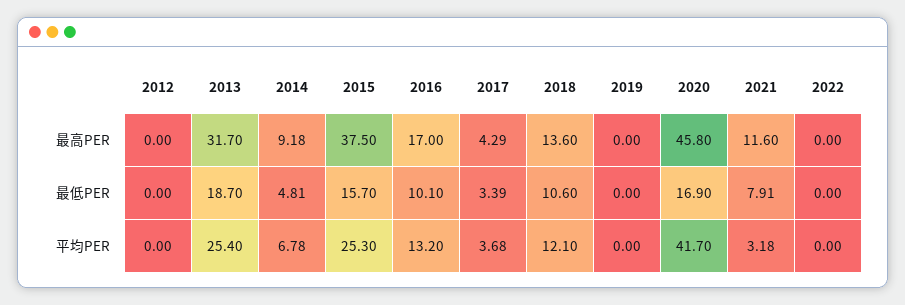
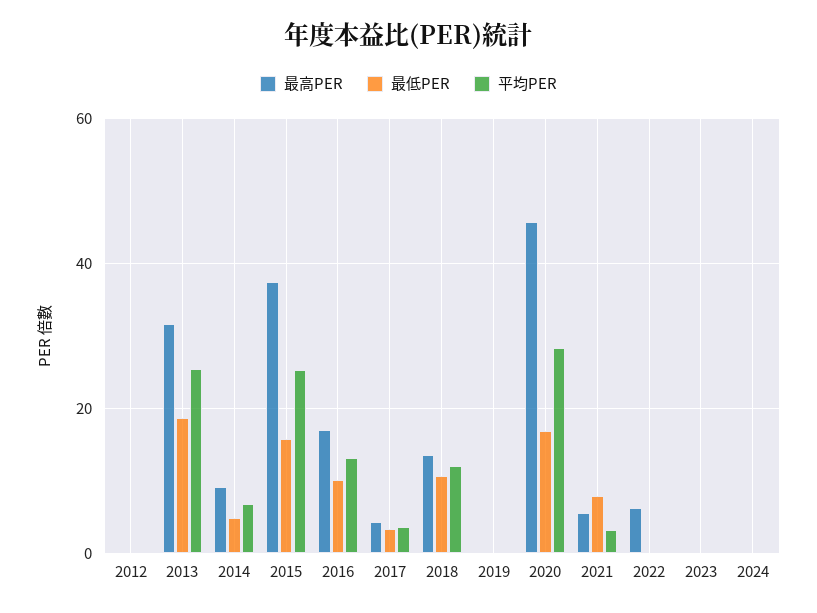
最高PER, 2021: 11.6 -> 6
最高PER, 2022: 0 -> 6
平均PER, 2020: 41.7 -> 28
最高PER, 2023: none -> 0
最低PER, 2023: none -> 0
平均PER, 2023: none -> 0
最高PER, 2024: none -> 0
最低PER, 2024: none -> 0
平均PER, 2024: none -> 0

